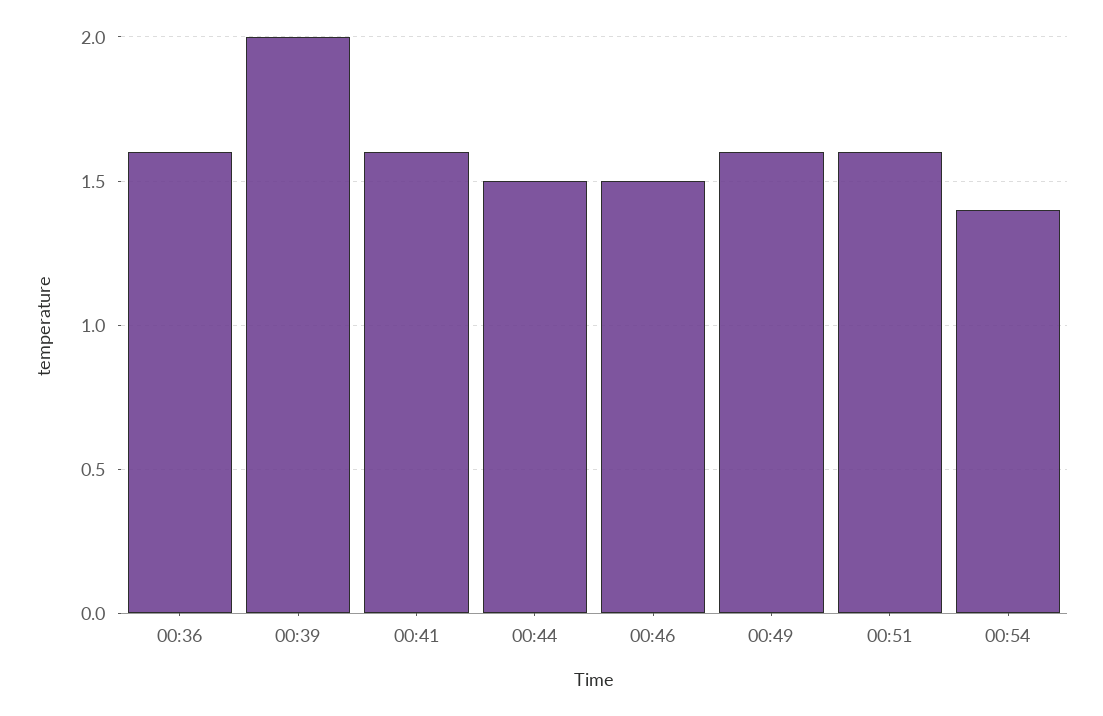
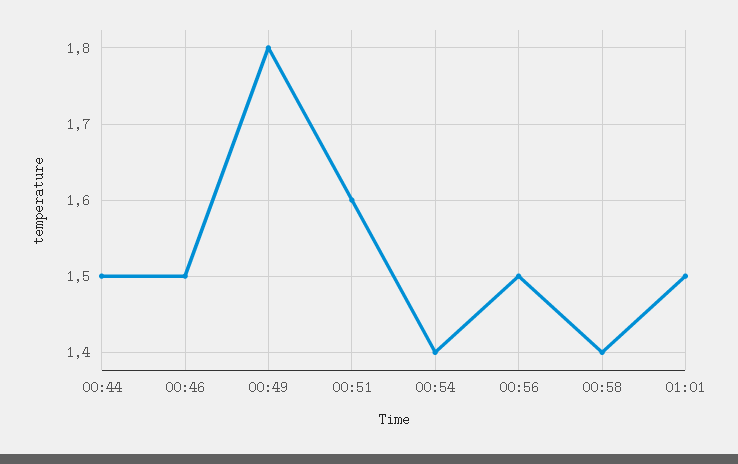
00:36: 1.6 -> none
00:39: 2 -> none
00:41: 1.6 -> none
00:49: 1.6 -> 1.8
00:56: none -> 1.5
00:58: none -> 1.4
01:01: none -> 1.5

